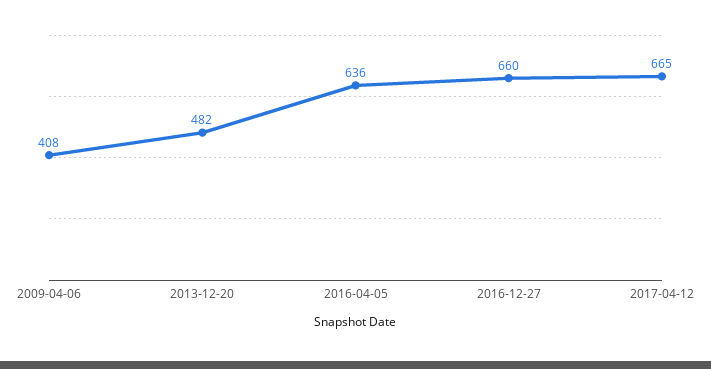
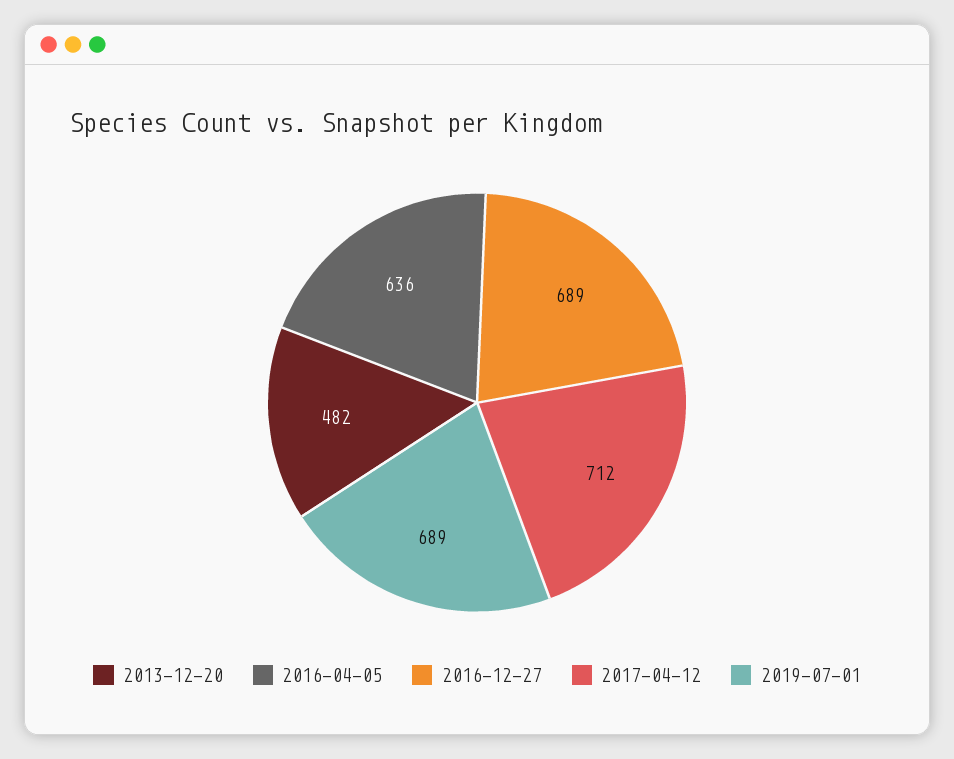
2009-04-06: 408 -> none
2016-12-27: 660 -> 689
2017-04-12: 665 -> 712
2019-07-01: none -> 689

